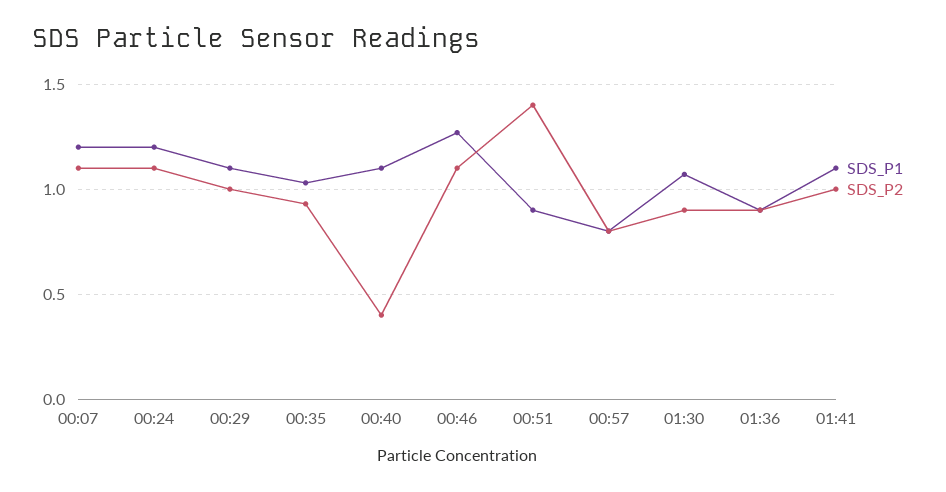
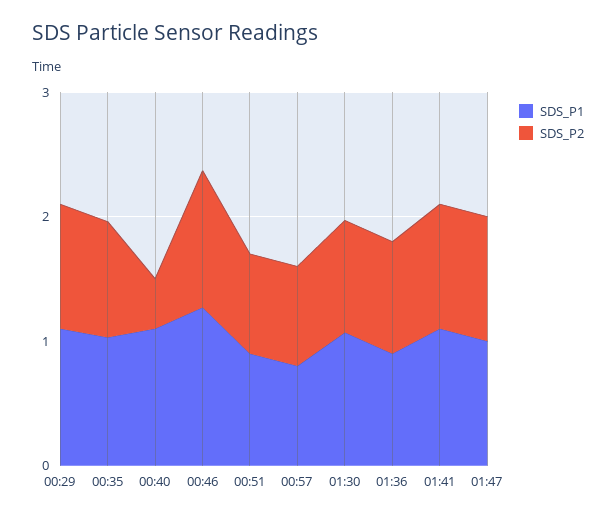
SDS_P1, 00:07: 1.2 -> none
SDS_P2, 00:07: 1.1 -> none
SDS_P1, 00:24: 1.2 -> none
SDS_P2, 00:24: 1.1 -> none
SDS_P2, 00:51: 1.4 -> 0.8
SDS_P1, 01:47: none -> 1
SDS_P2, 01:47: none -> 1

